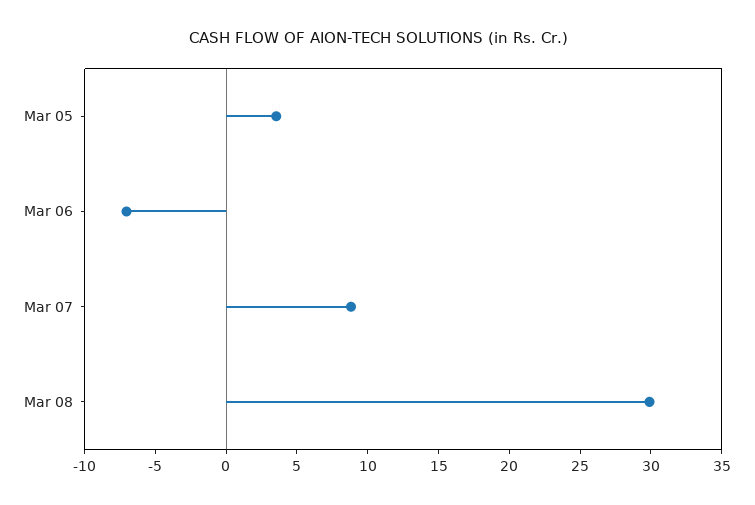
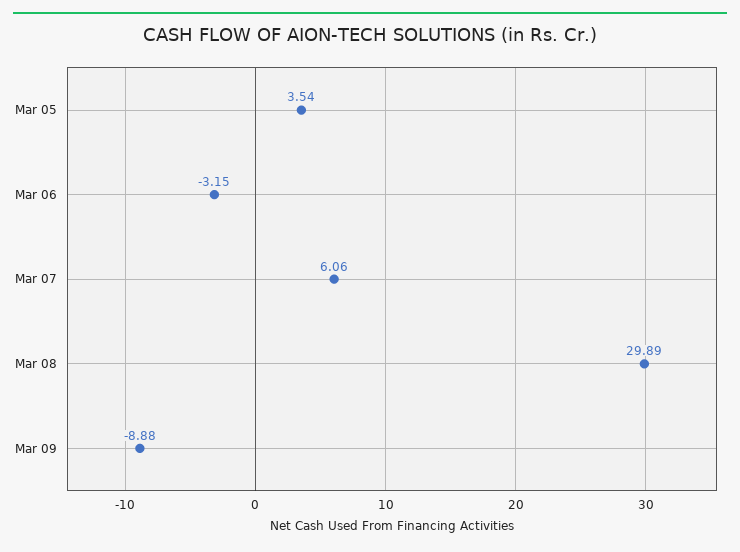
Mar 06: -7 -> -3.15
Mar 07: 9 -> 6.06
Mar 09: none -> -8.88

